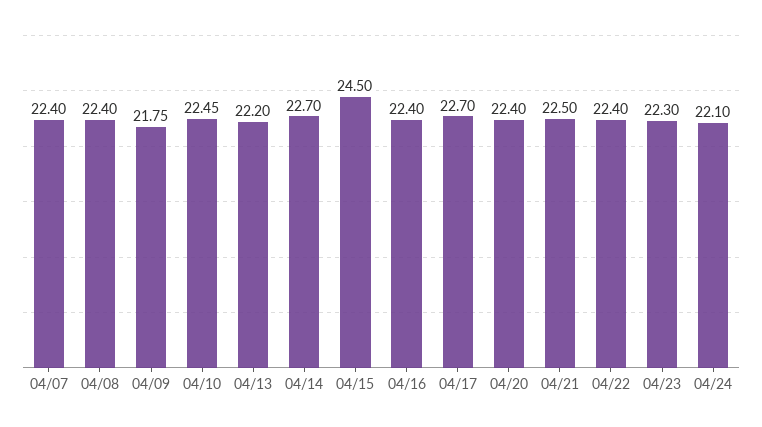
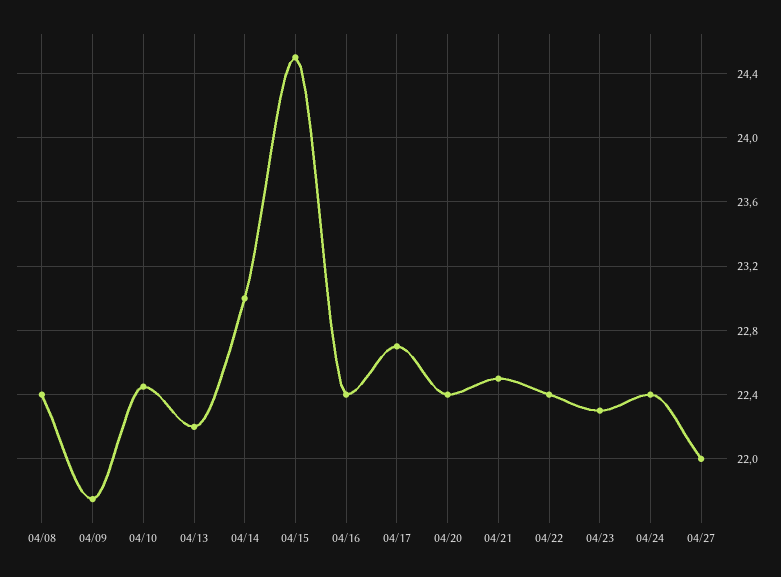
04/07: 22.4 -> none
04/14: 22.7 -> 23
04/24: 22.1 -> 22.4
04/27: none -> 22

